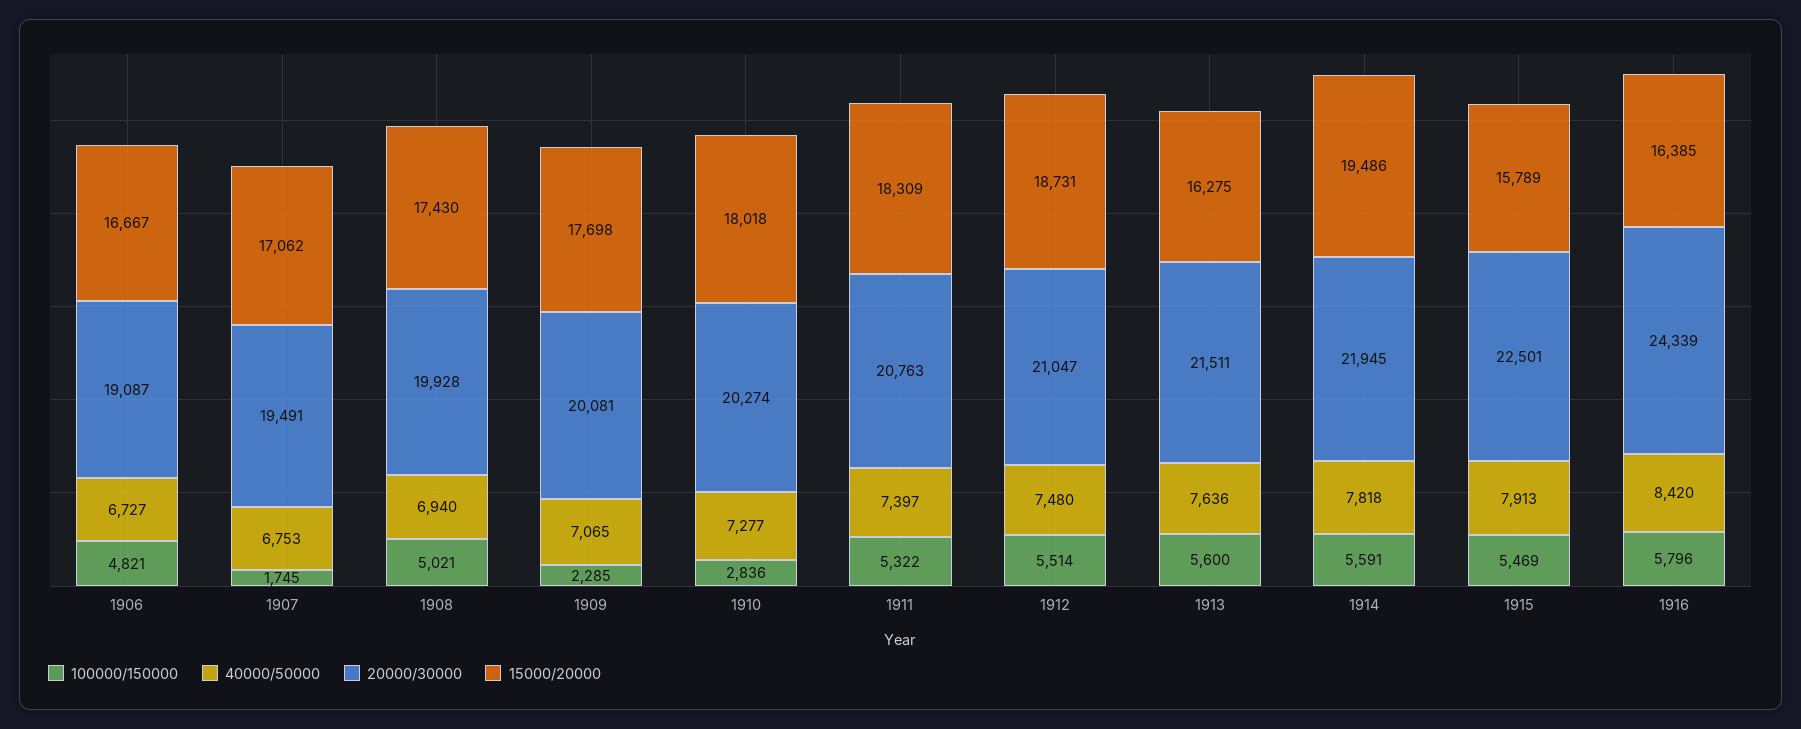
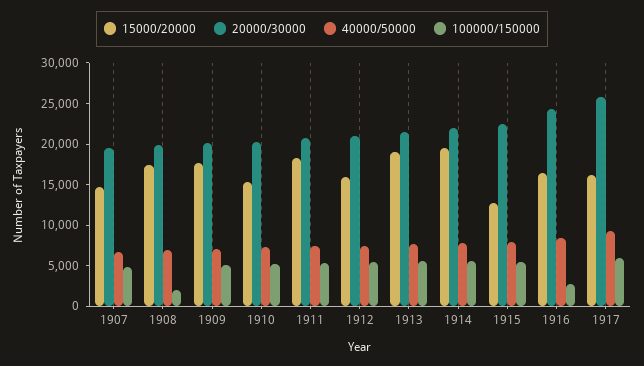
100000/150000, 1906: 4821 -> none
40000/50000, 1906: 6727 -> none
20000/30000, 1906: 19087 -> none
15000/20000, 1906: 16667 -> none
100000/150000, 1907: 1745 -> 5000
15000/20000, 1907: 17062 -> 15000
100000/150000, 1908: 5021 -> 2000
100000/150000, 1909: 2285 -> 5000
100000/150000, 1910: 2836 -> 5000
15000/20000, 1910: 18018 -> 15000
15000/20000, 1912: 18731 -> 16000
15000/20000, 1913: 16275 -> 19000
15000/20000, 1915: 15789 -> 13000
100000/150000, 1916: 5796 -> 3000
15000/20000, 1917: none -> 16000
20000/30000, 1917: none -> 26000
40000/50000, 1917: none -> 9000
100000/150000, 1917: none -> 6000

